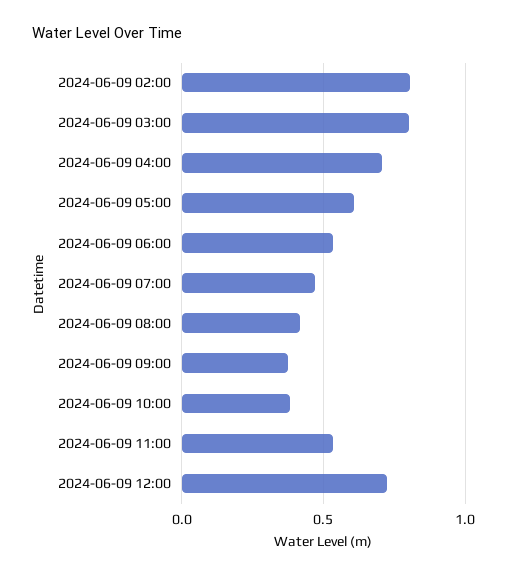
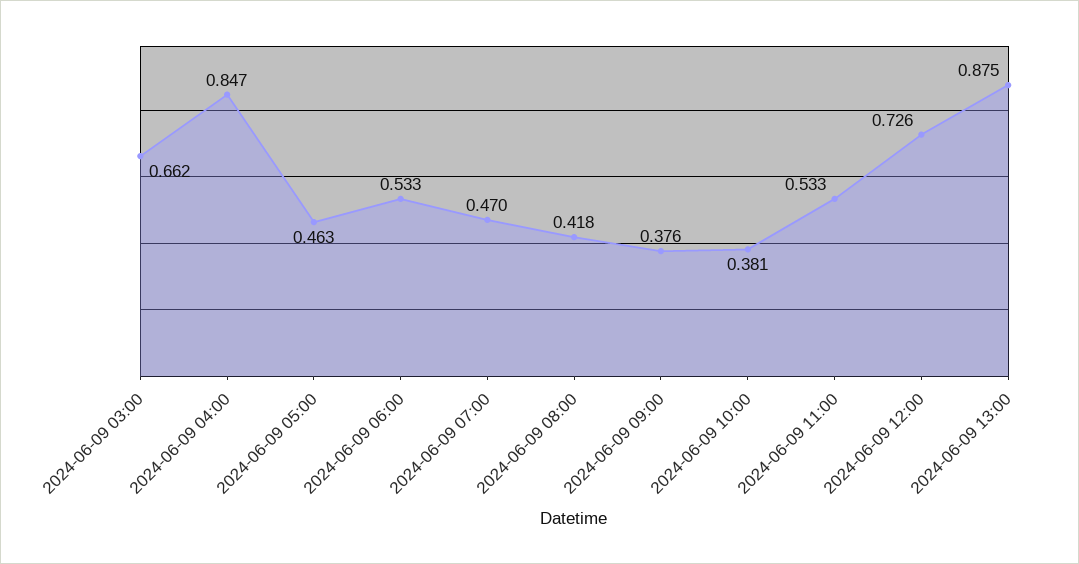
2024-06-09 02:00: 0.8 -> none
2024-06-09 03:00: 0.8 -> 0.662
2024-06-09 04:00: 0.7 -> 0.847
2024-06-09 05:00: 0.6 -> 0.463
2024-06-09 13:00: none -> 0.875

